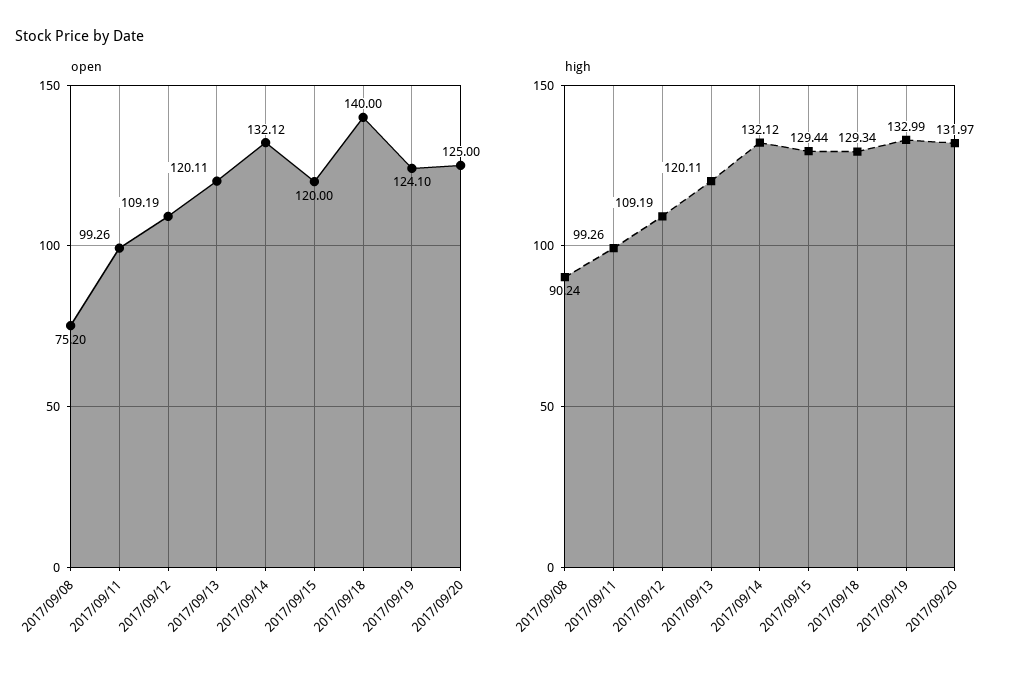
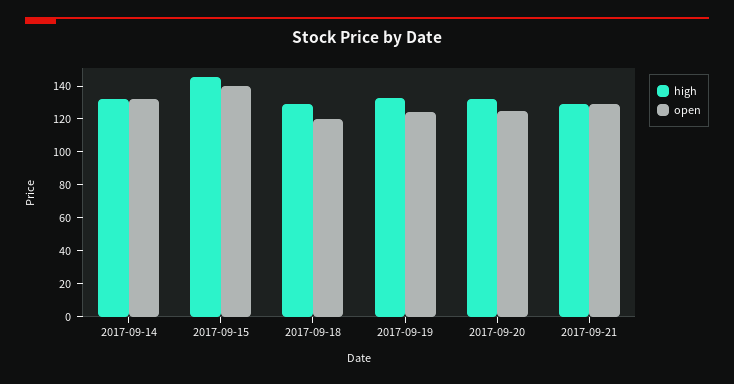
open, 2017/09/08: 75.2 -> none
open, 2017/09/11: 99.26 -> none
open, 2017/09/12: 109.19 -> none
open, 2017/09/13: 120.11 -> none
open, 2017/09/15: 120 -> 140
open, 2017/09/18: 140 -> 120
high, 2017/09/08: 90.24 -> none
high, 2017/09/11: 99.26 -> none
high, 2017/09/12: 109.19 -> none
high, 2017/09/13: 120.11 -> none
high, 2017/09/15: 129.44 -> 145
high, 2017-09-21: none -> 130
open, 2017-09-21: none -> 130

